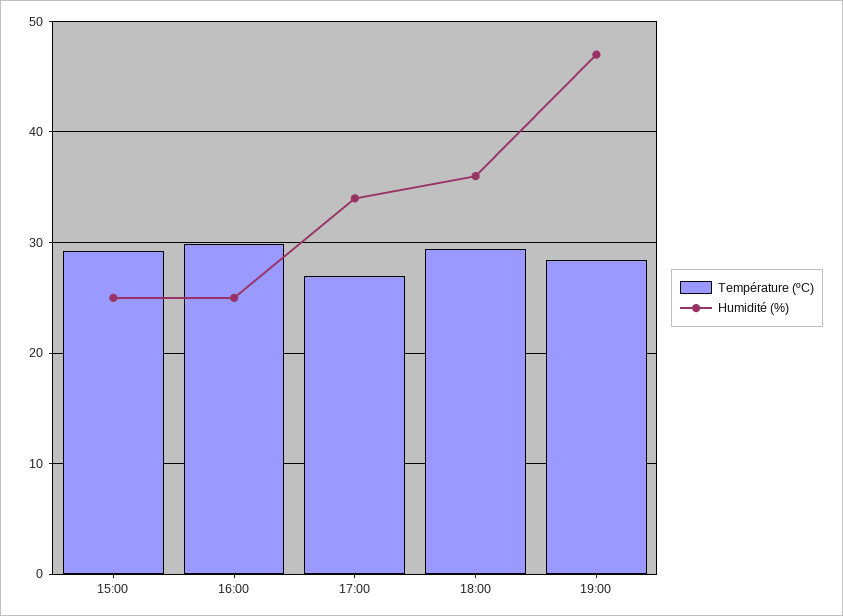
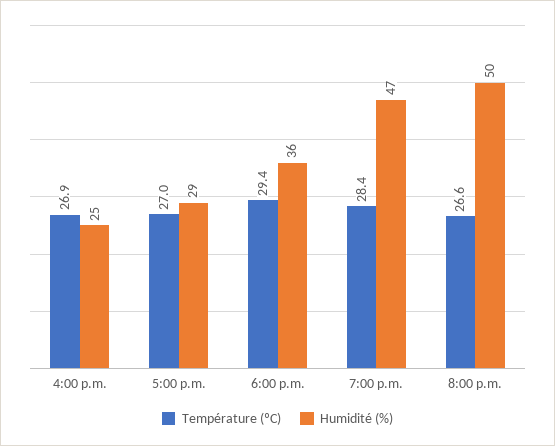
Température (ºC), 15:00: 29 -> none
Humidité (%), 15:00: 25 -> none
Température (ºC), 16:00: 30 -> 26.9
Humidité (%), 17:00: 34 -> 29
Température (ºC), 8:00 p.m.: none -> 26.6
Humidité (%), 8:00 p.m.: none -> 50

